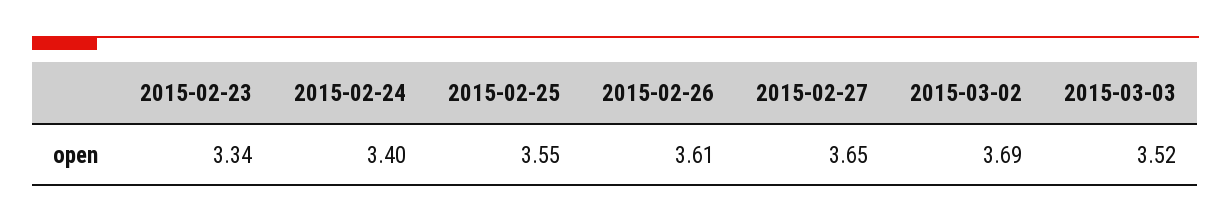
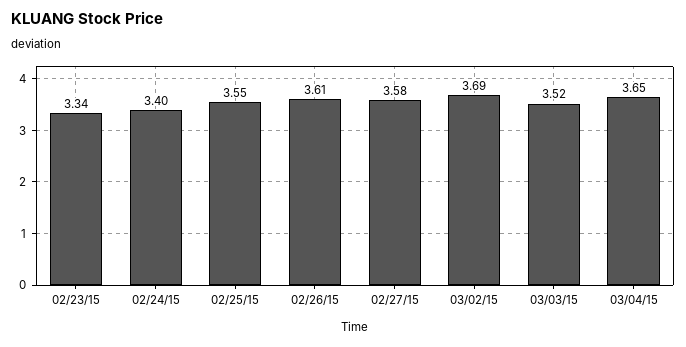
2015-02-27: 3.65 -> 3.58
03/04/15: none -> 3.65

